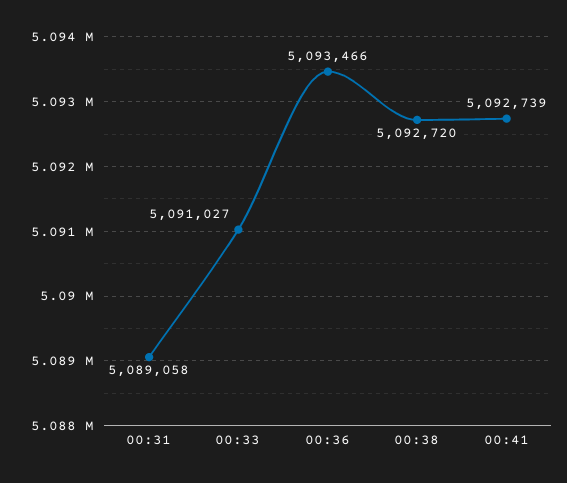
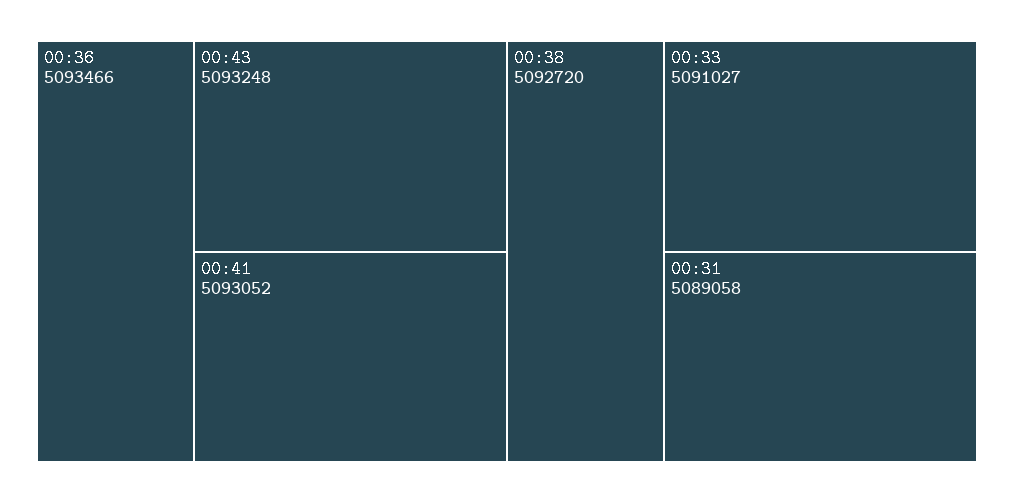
00:41: 5092739 -> 5093052
00:43: none -> 5093248

